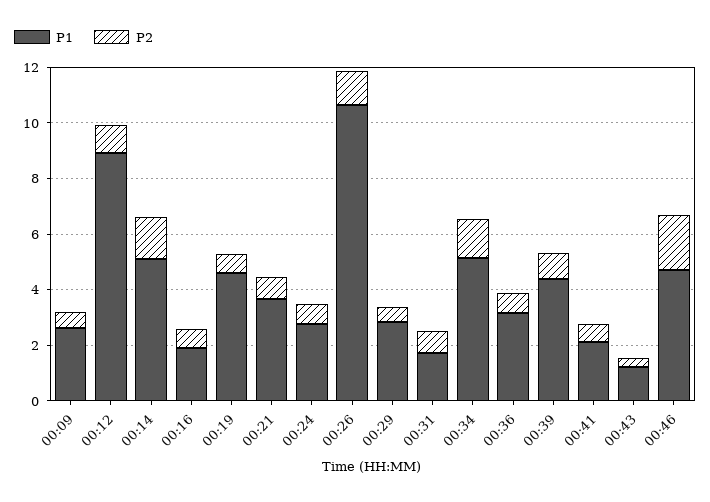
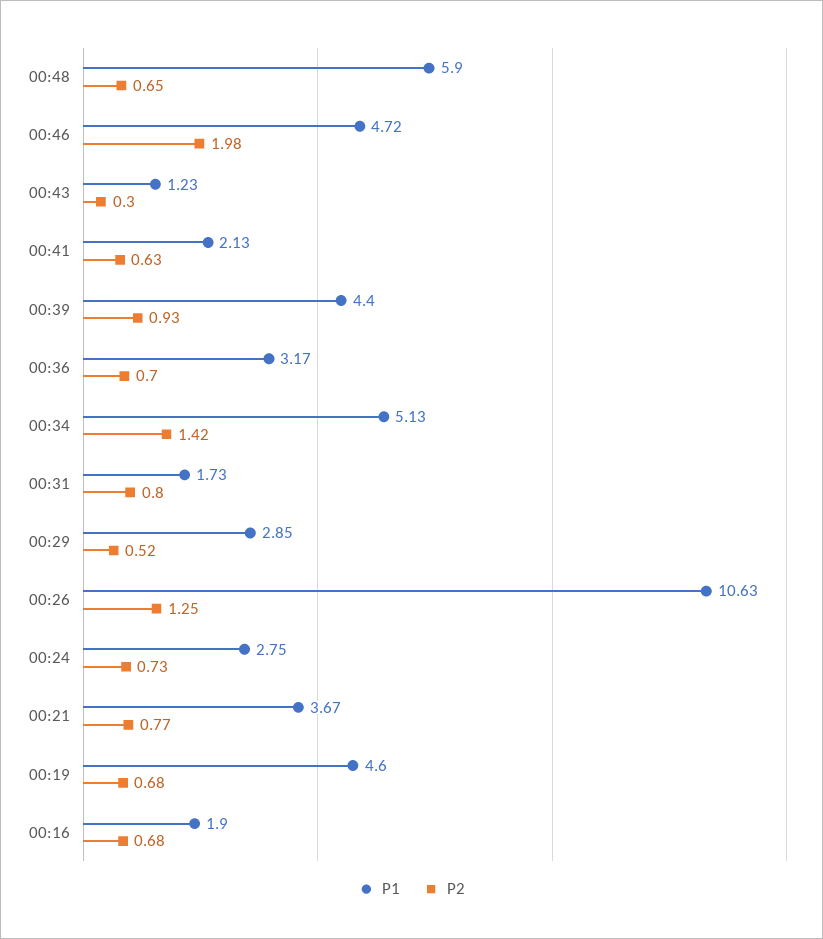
P1, 00:09: 2.5 -> none
P2, 00:09: 0.5 -> none
P1, 00:12: 9 -> none
P2, 00:12: 1 -> none
P1, 00:14: 5 -> none
P2, 00:14: 1.5 -> none
P1, 00:48: none -> 5.9
P2, 00:48: none -> 0.65

